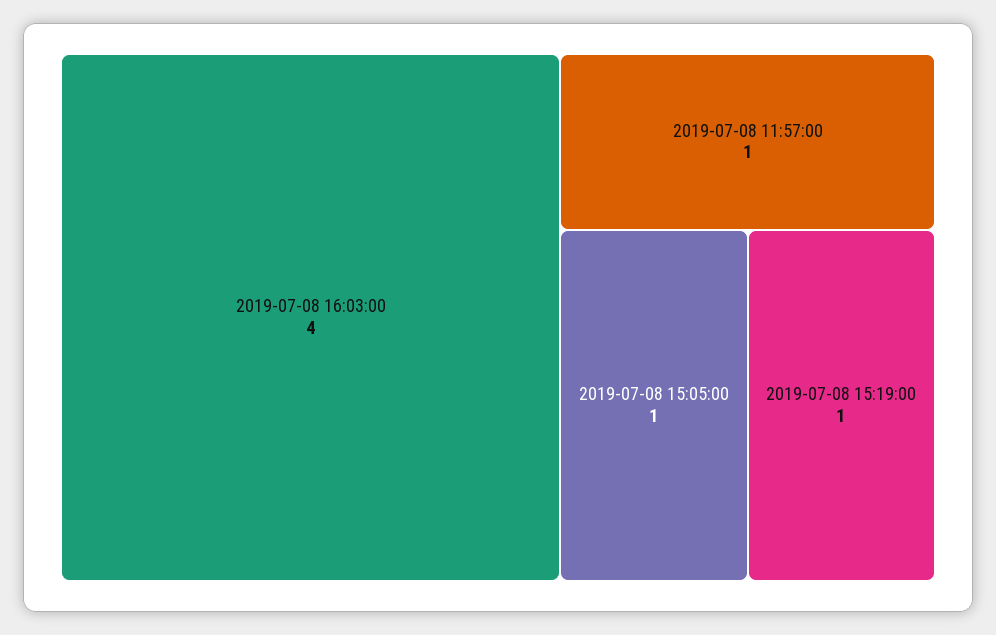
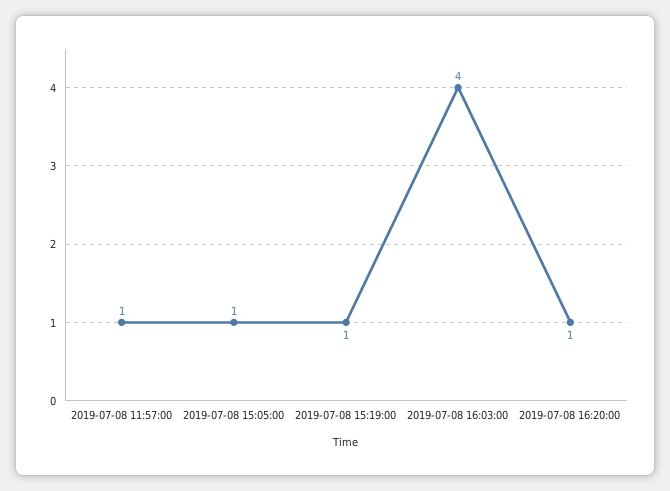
2019-07-08 16:20:00: none -> 1

